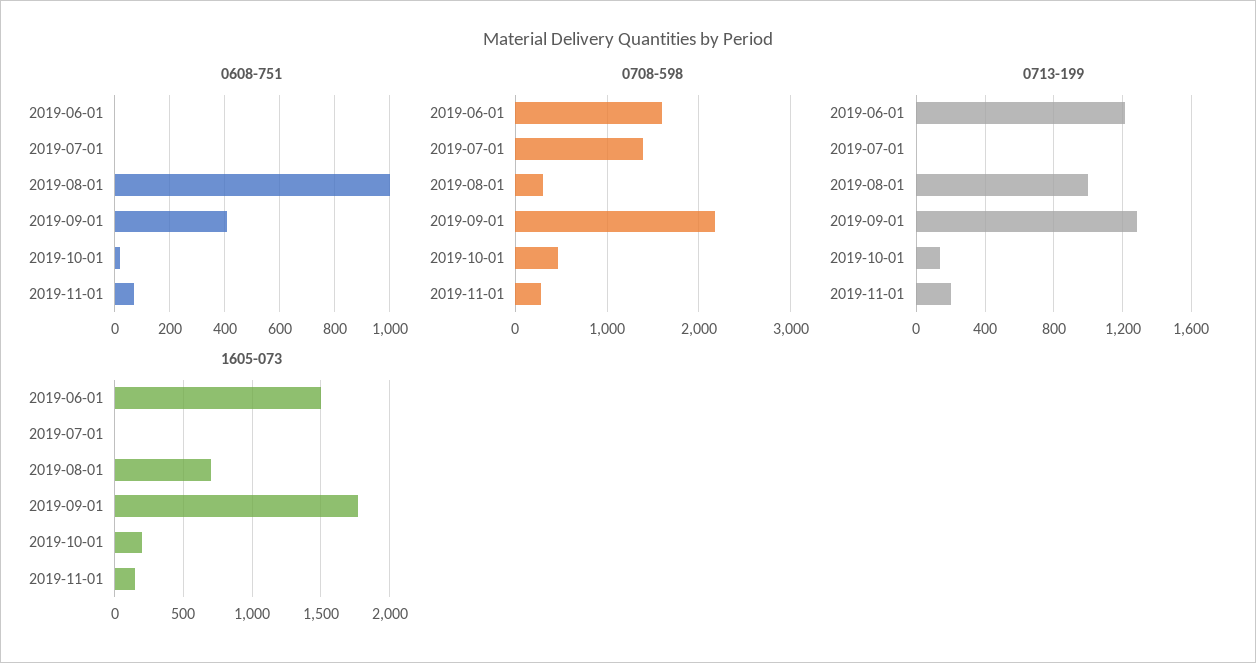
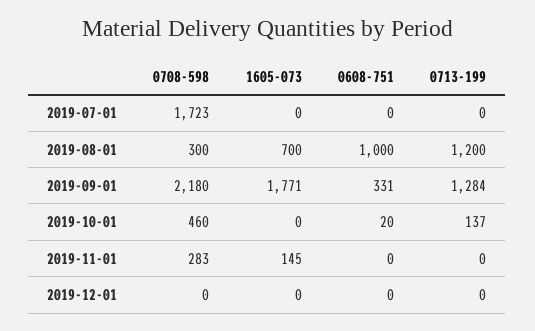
0608-751, 2019-06-01: 0 -> none
0608-751, 2019-09-01: 400 -> 331
0608-751, 2019-11-01: 75 -> 0
0708-598, 2019-06-01: 1600 -> none
0708-598, 2019-07-01: 1400 -> 1723
0713-199, 2019-06-01: 1200 -> none
0713-199, 2019-08-01: 1000 -> 1200
0713-199, 2019-11-01: 200 -> 0
1605-073, 2019-06-01: 1500 -> none
1605-073, 2019-10-01: 200 -> 0
0708-598, 2019-12-01: none -> 0
1605-073, 2019-12-01: none -> 0
0608-751, 2019-12-01: none -> 0
0713-199, 2019-12-01: none -> 0

